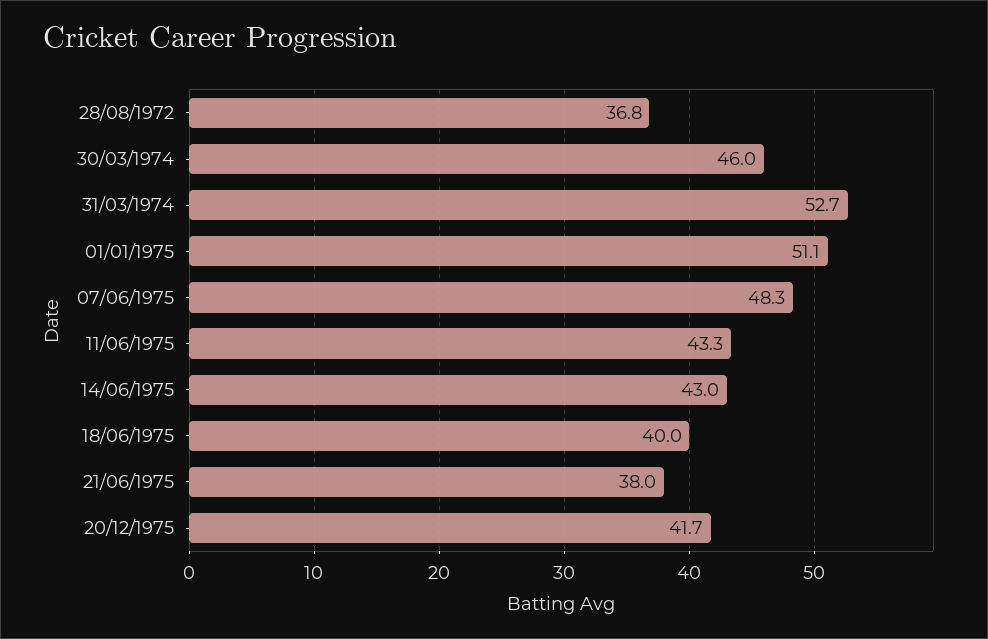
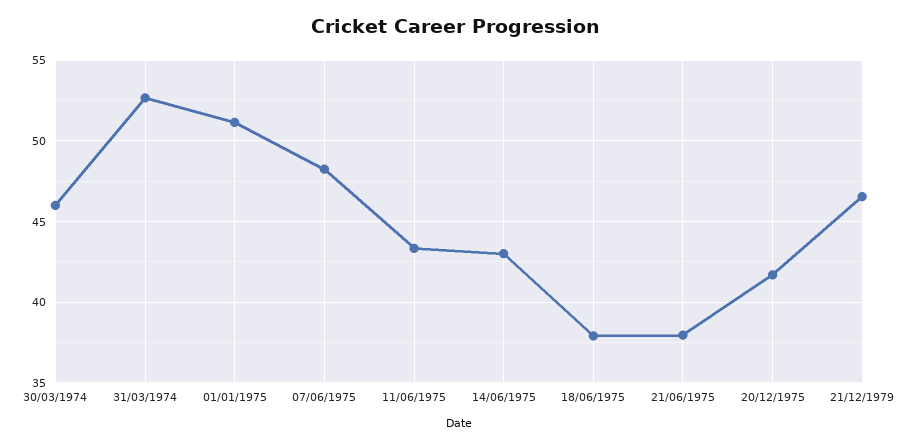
28/08/1972: 36.8 -> none
18/06/1975: 40 -> 38
21/12/1979: none -> 46.5

